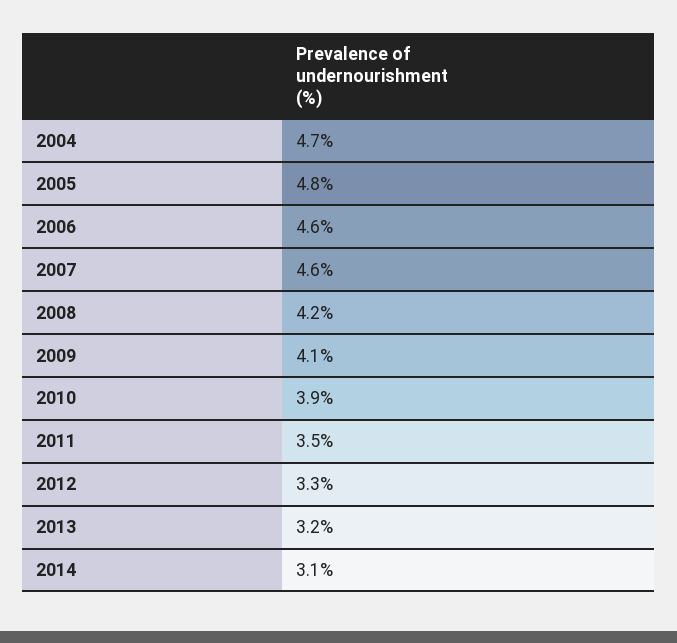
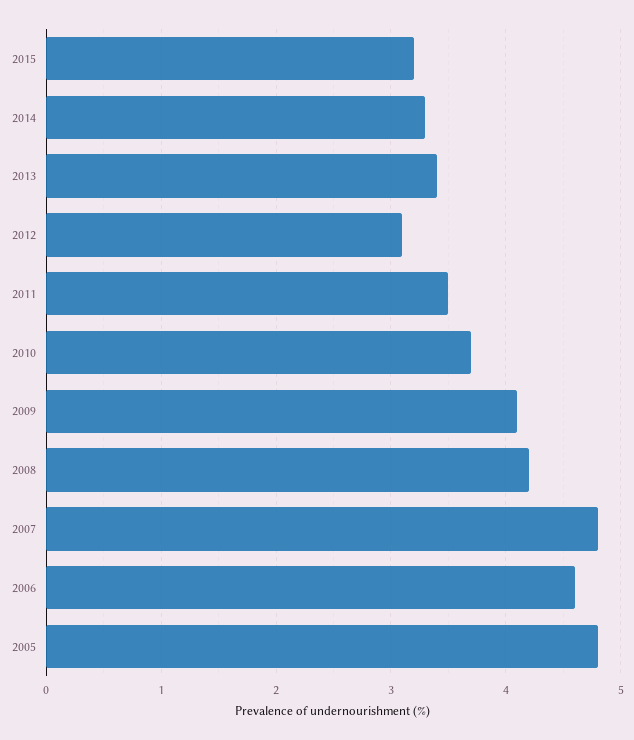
2004: 4.7 -> none
2007: 4.6 -> 4.8
2010: 3.9 -> 3.7
2012: 3.3 -> 3.1
2013: 3.2 -> 3.4
2014: 3.1 -> 3.3
2015: none -> 3.2

